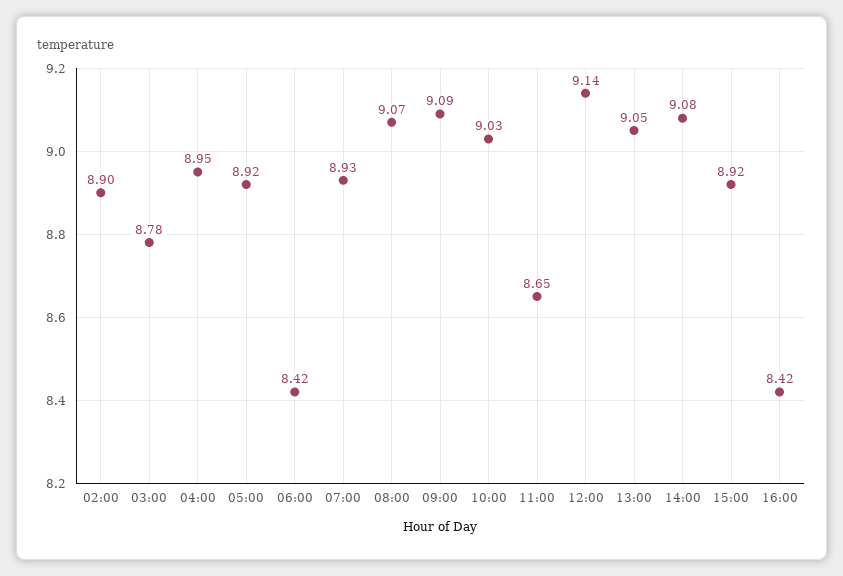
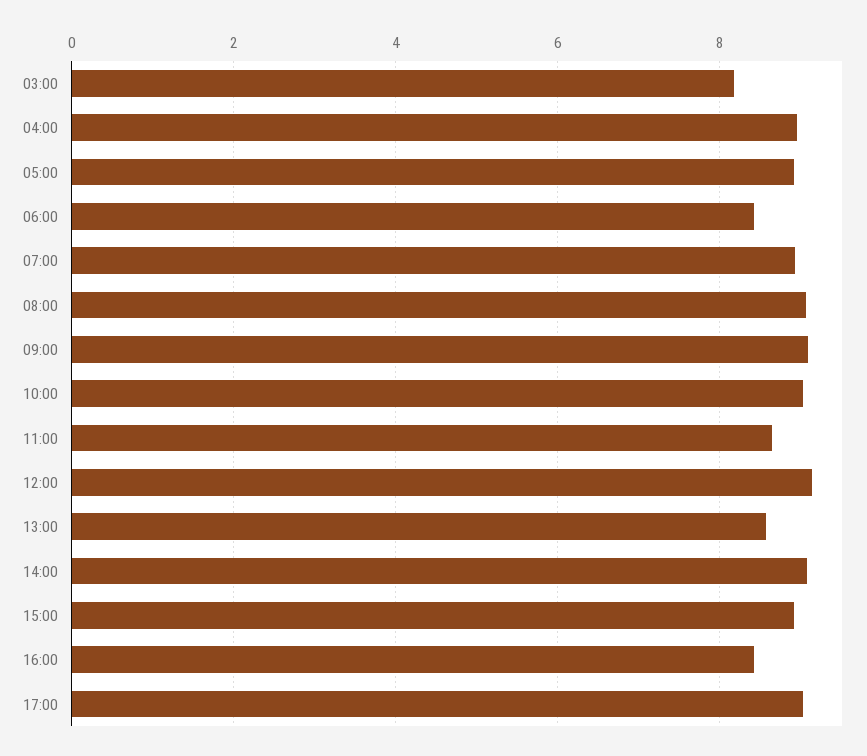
02:00: 8.9 -> none
03:00: 8.78 -> 8.2
13:00: 9.05 -> 8.6
17:00: none -> 9

